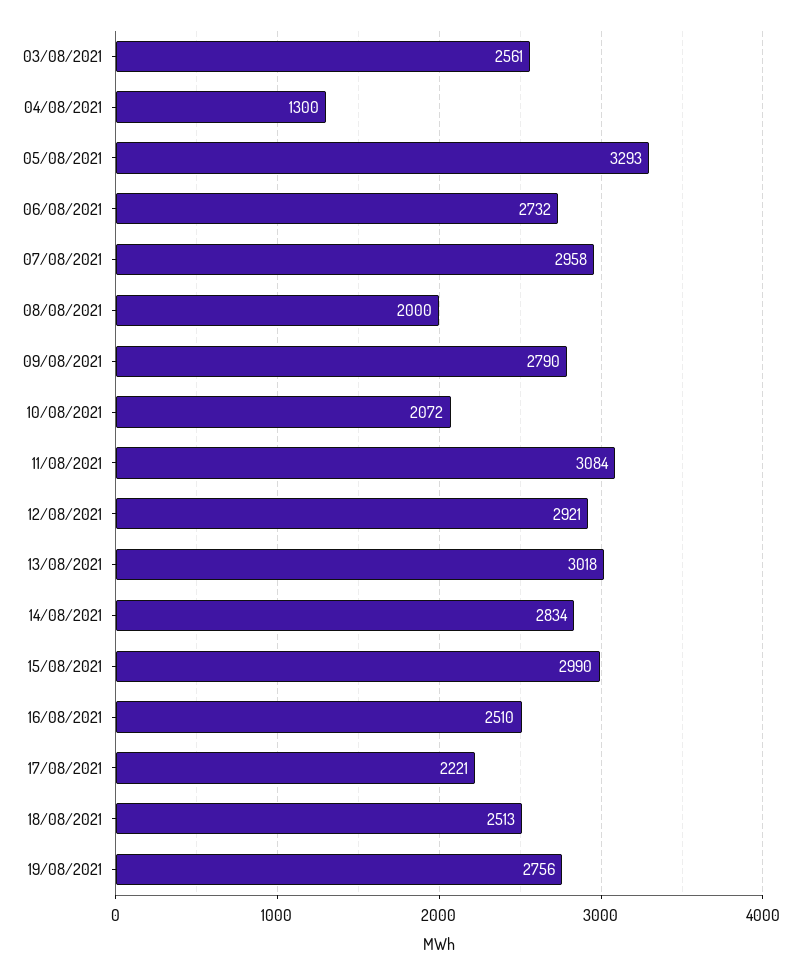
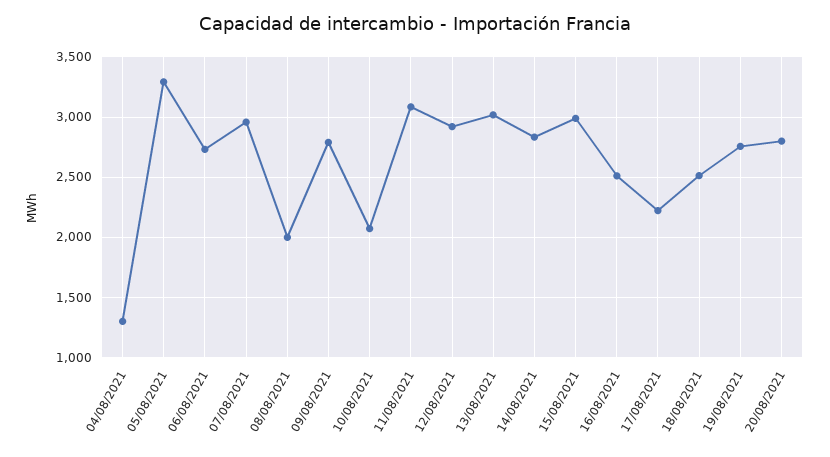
03/08/2021: 2561 -> none
20/08/2021: none -> 2800

